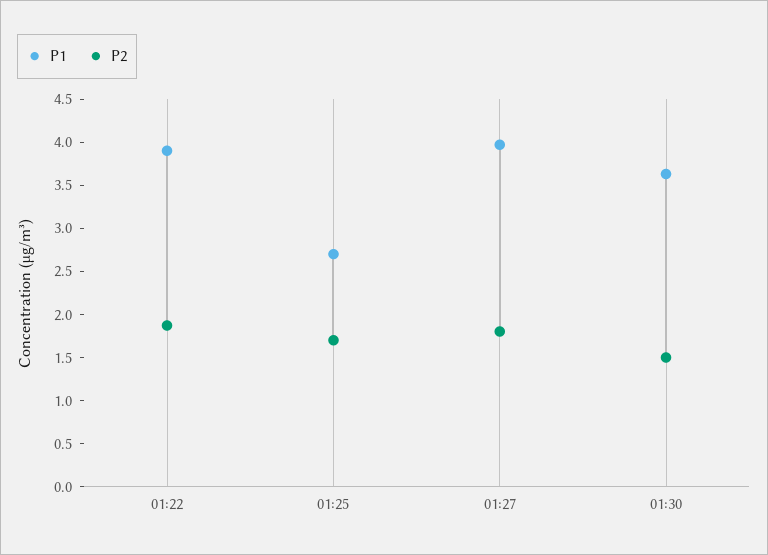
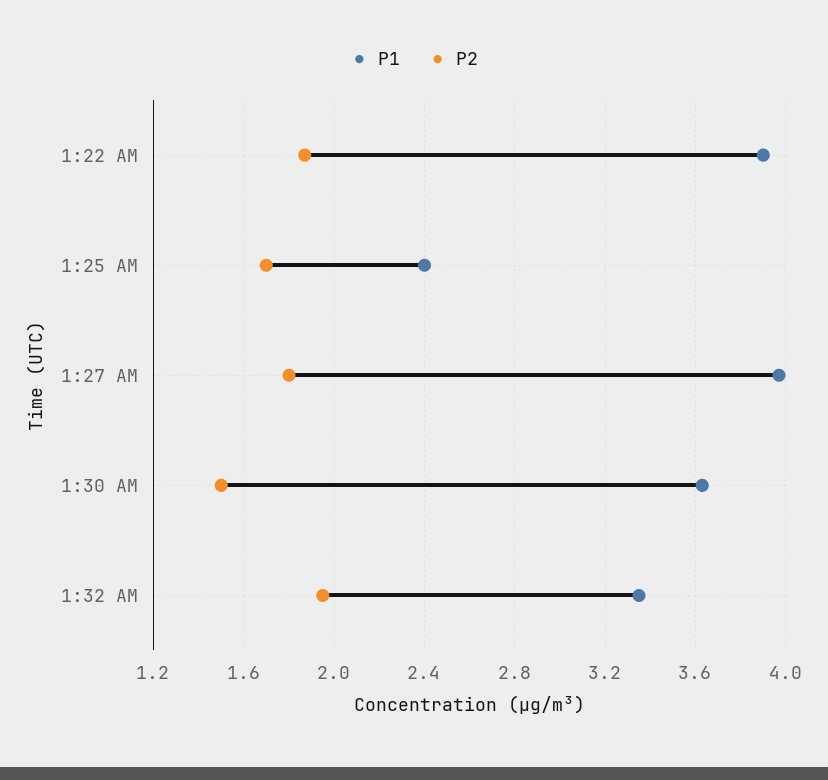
P1, 01:25: 2.7 -> 2.4
P1, 1:32 AM: none -> 3.35
P2, 1:32 AM: none -> 1.95

